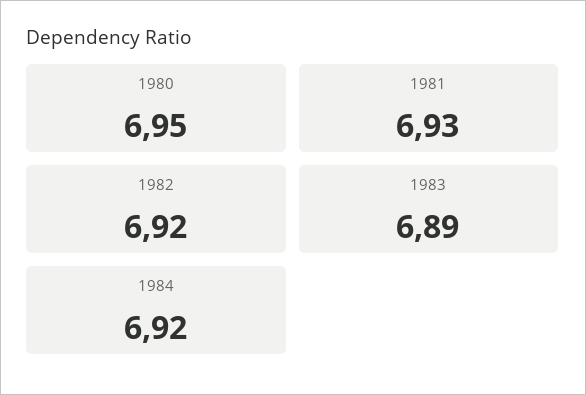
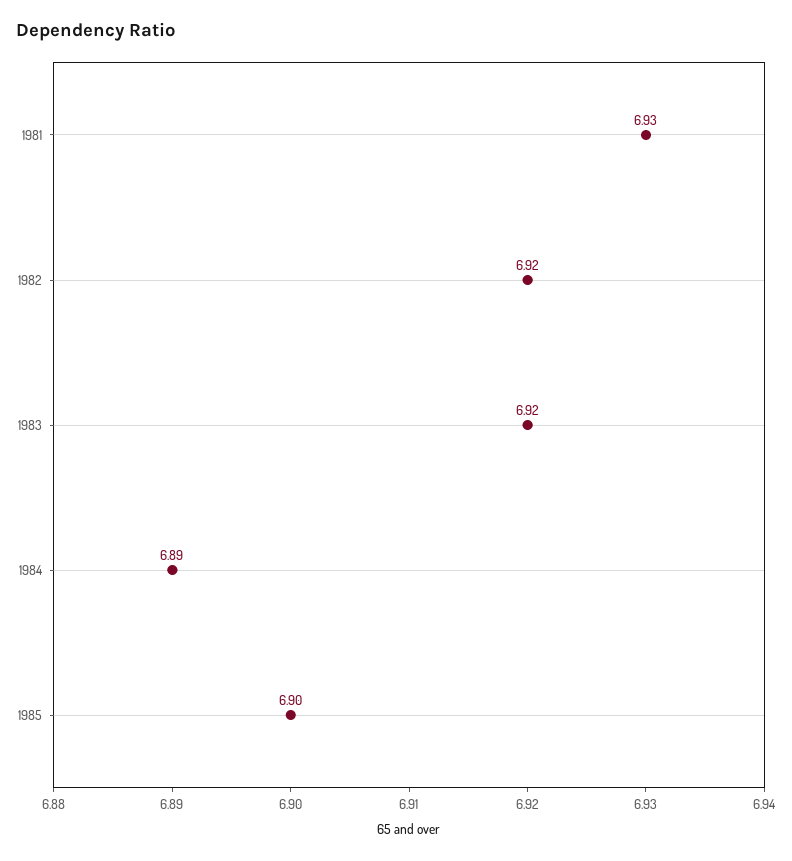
1980: 6.95 -> none
1983: 6.89 -> 6.92
1984: 6.92 -> 6.89
1985: none -> 6.9

